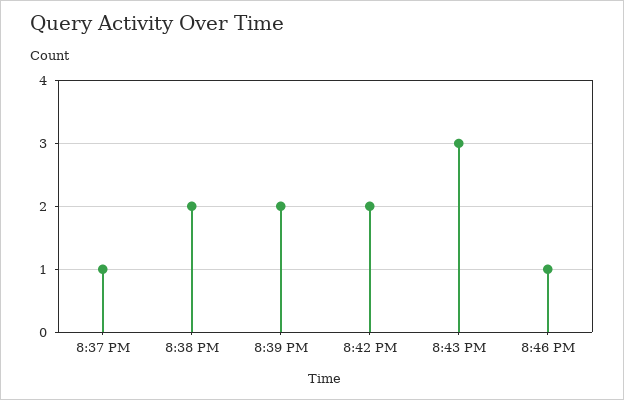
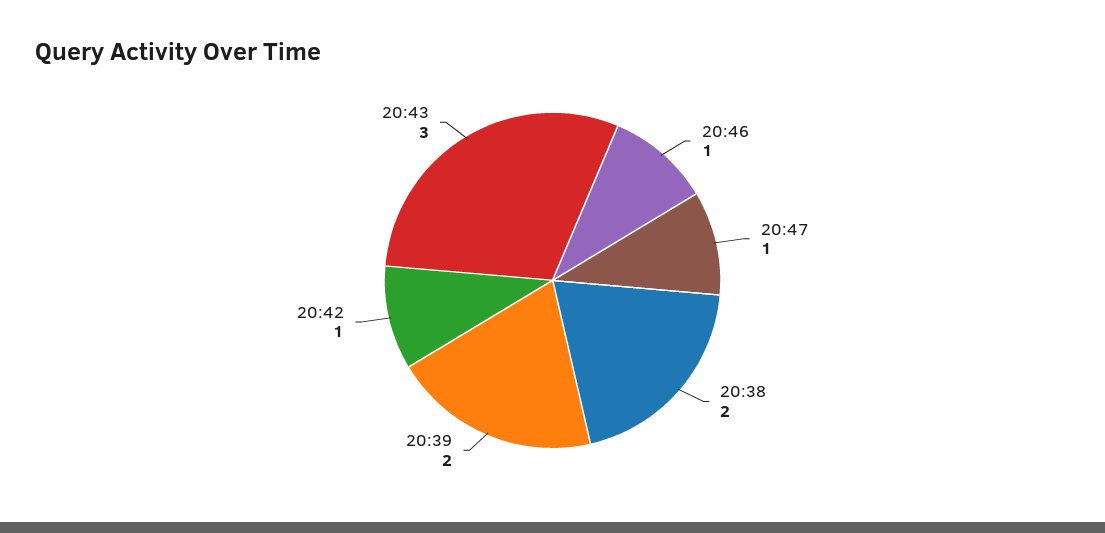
8:37 PM: 1 -> none
8:42 PM: 2 -> 1
20:47: none -> 1

